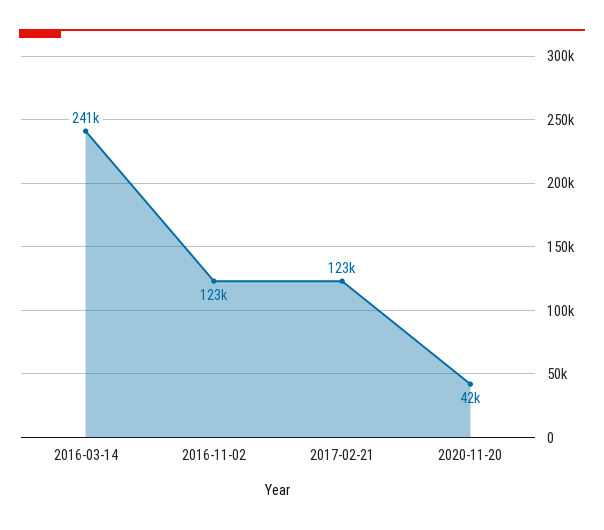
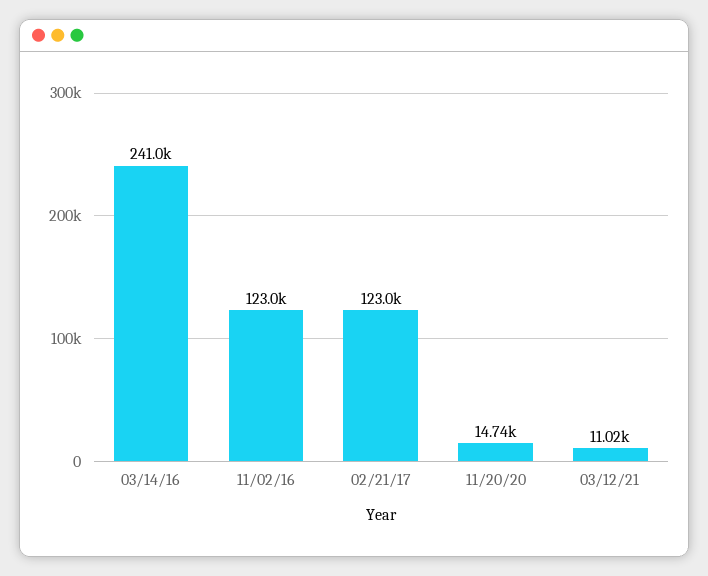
2020-11-20: 42000 -> 14740
03/12/21: none -> 11020

